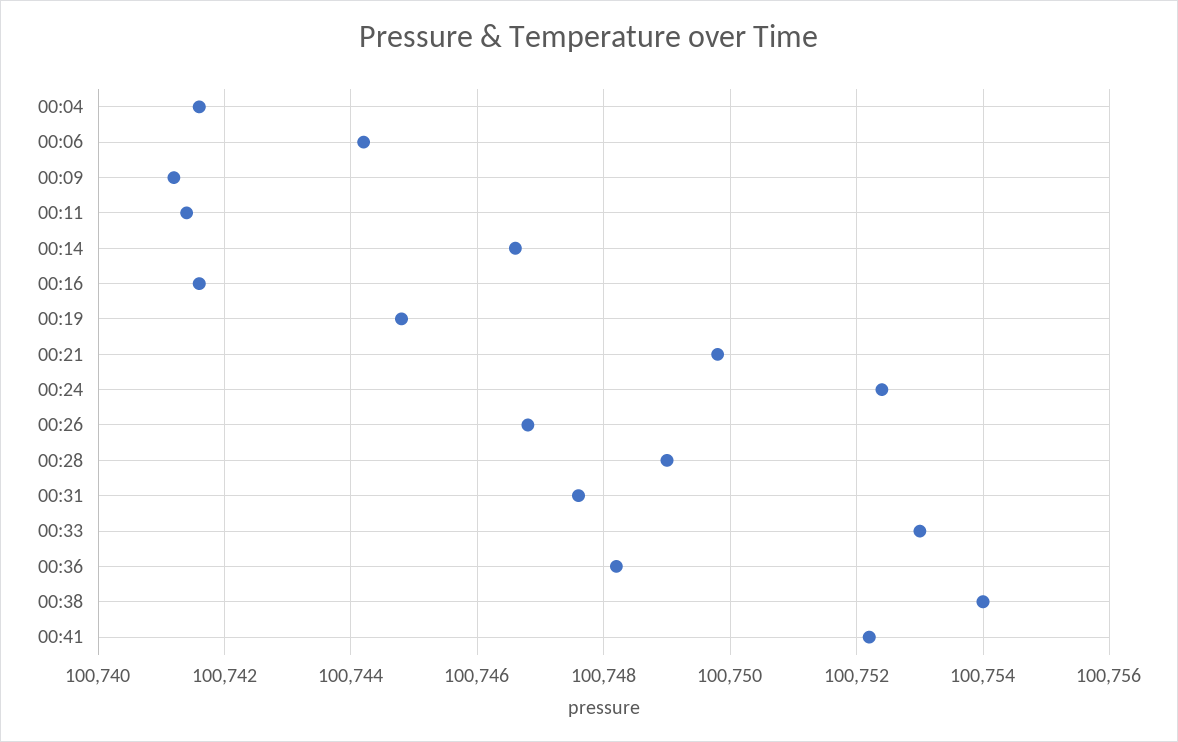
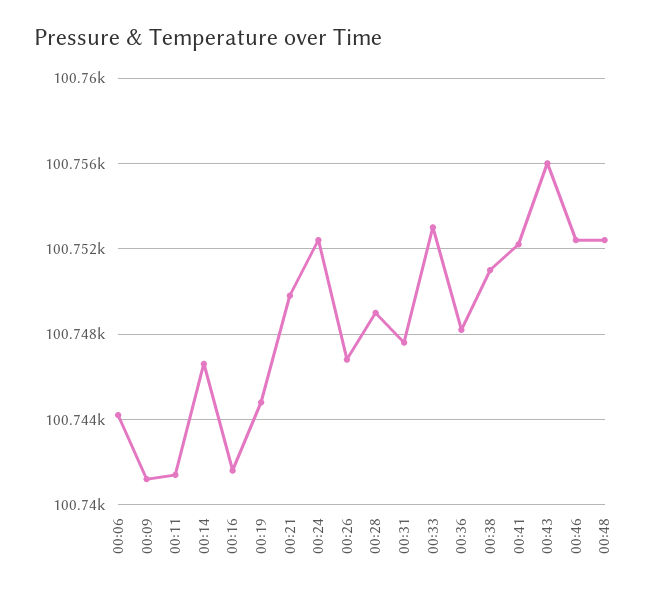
00:04: 100741.5 -> none
00:38: 100754 -> 100751
00:43: none -> 100756
00:46: none -> 100752.5
00:48: none -> 100752.5

